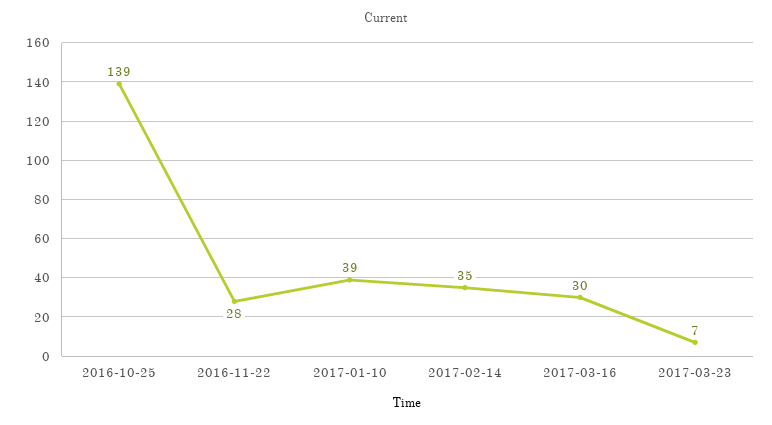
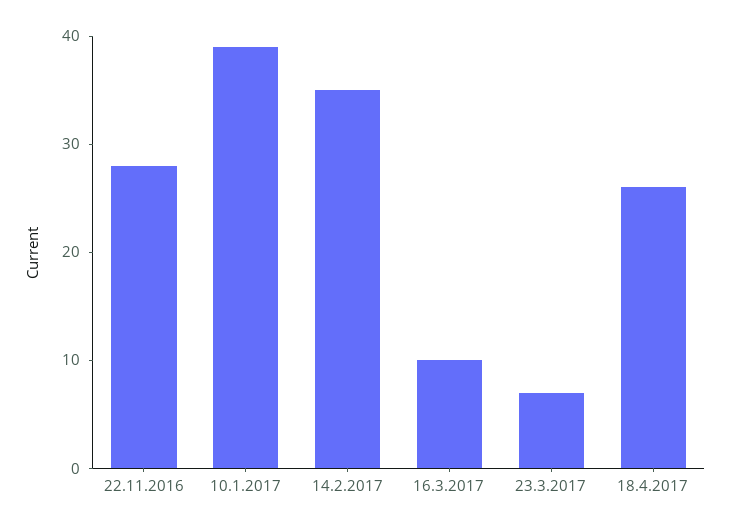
2016-10-25: 139 -> none
2017-03-16: 30 -> 10
18.4.2017: none -> 26

